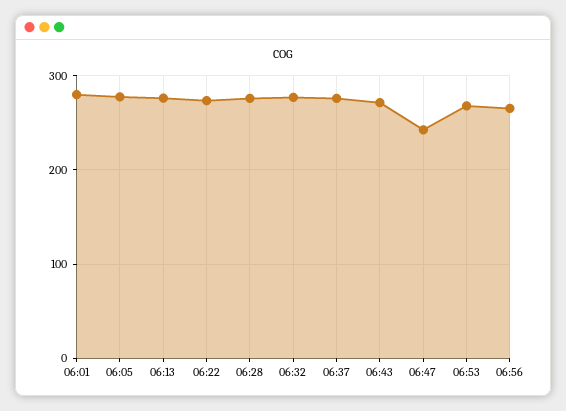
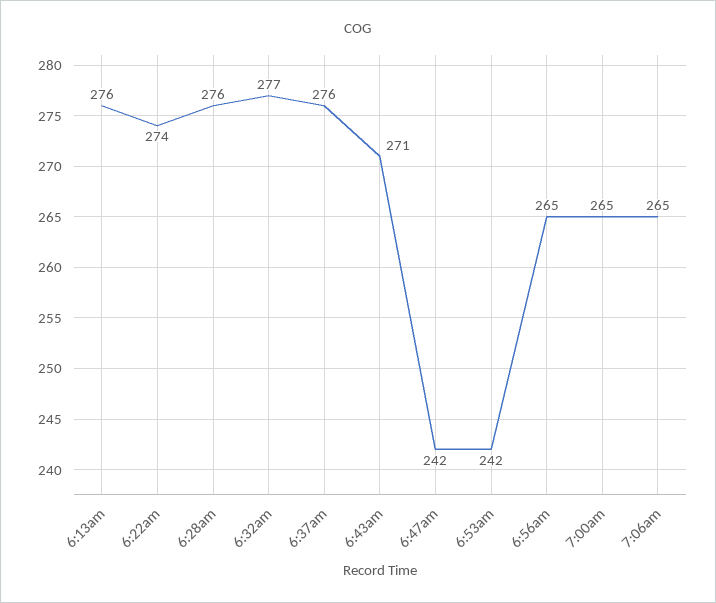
06:01: 280 -> none
06:05: 280 -> none
06:53: 270 -> 242
7:00am: none -> 265
7:06am: none -> 265

